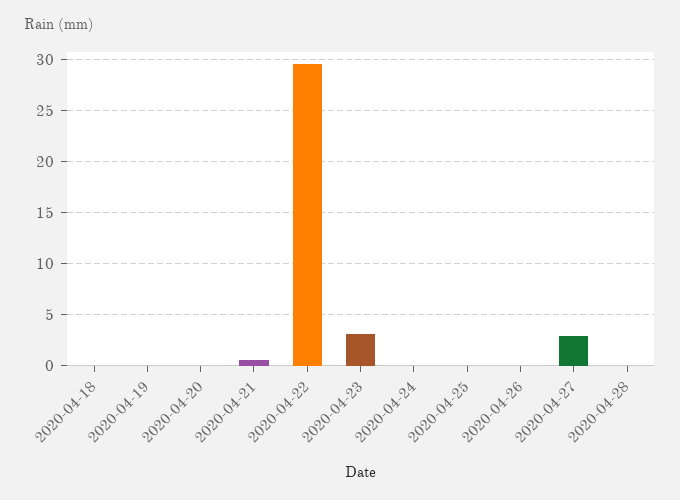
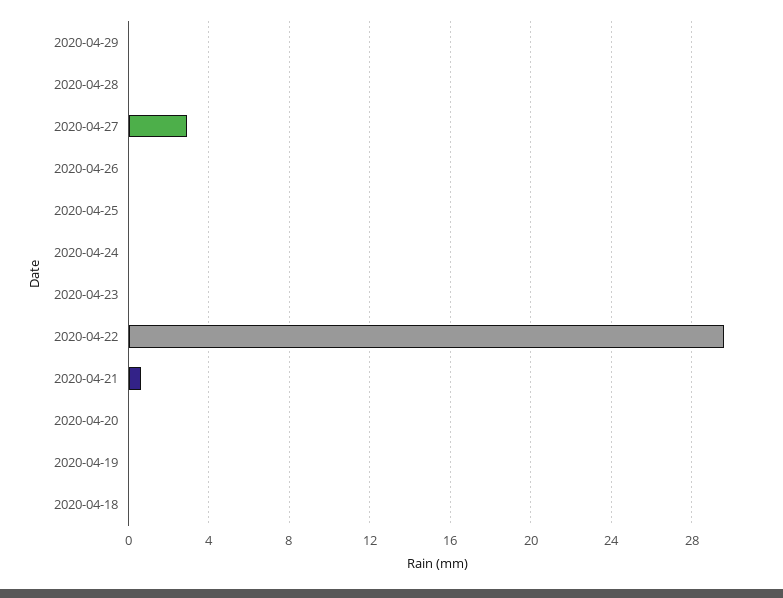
2020-04-23: 3 -> 0
2020-04-29: none -> 0

